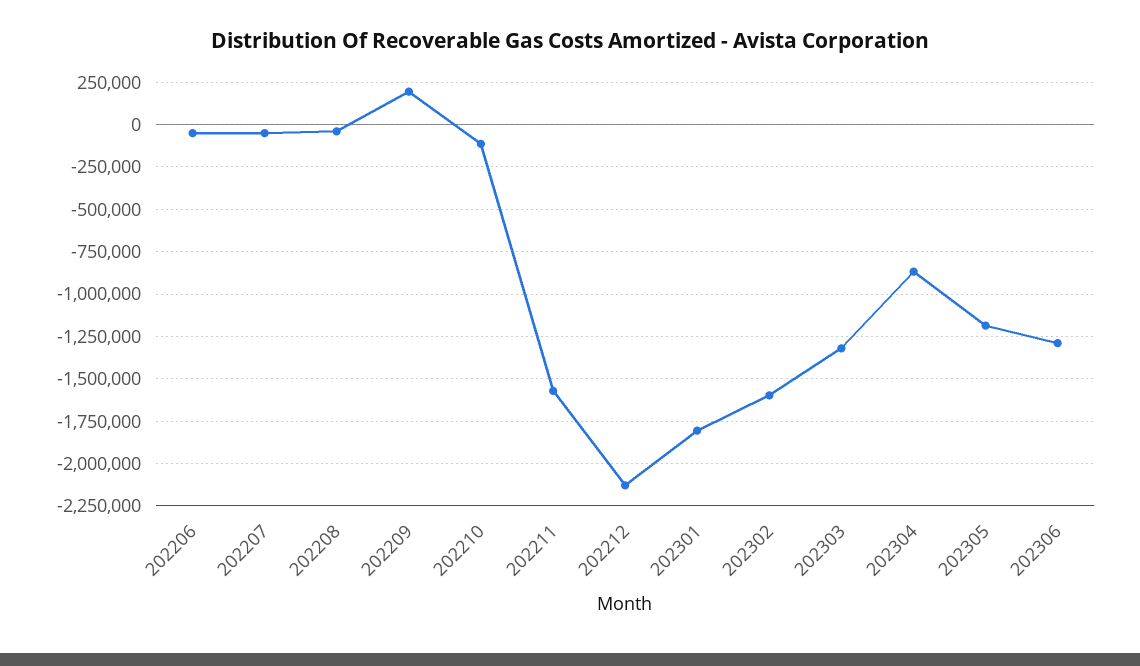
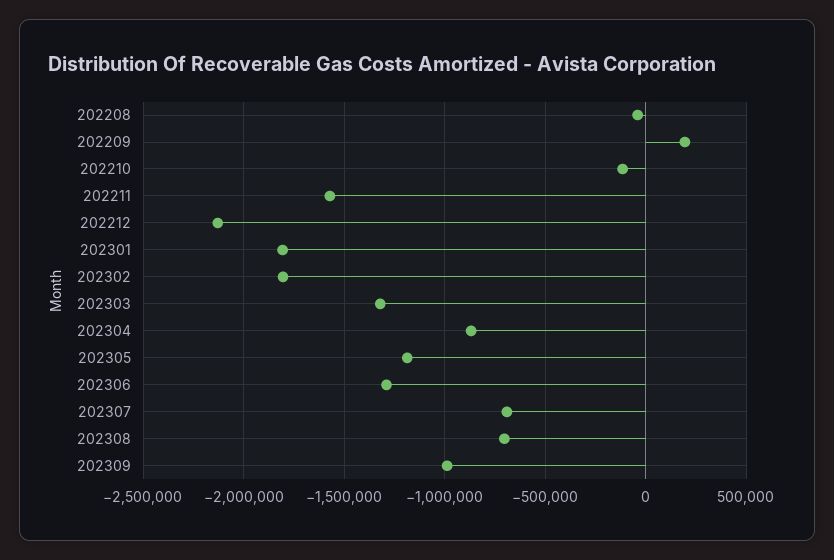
202206: -50000 -> none
202207: -50000 -> none
202302: -1600000 -> -1800000
202307: none -> -700000
202308: none -> -700000
202309: none -> -1000000

